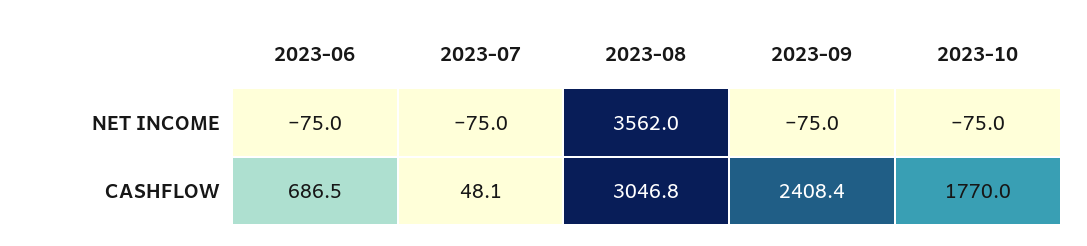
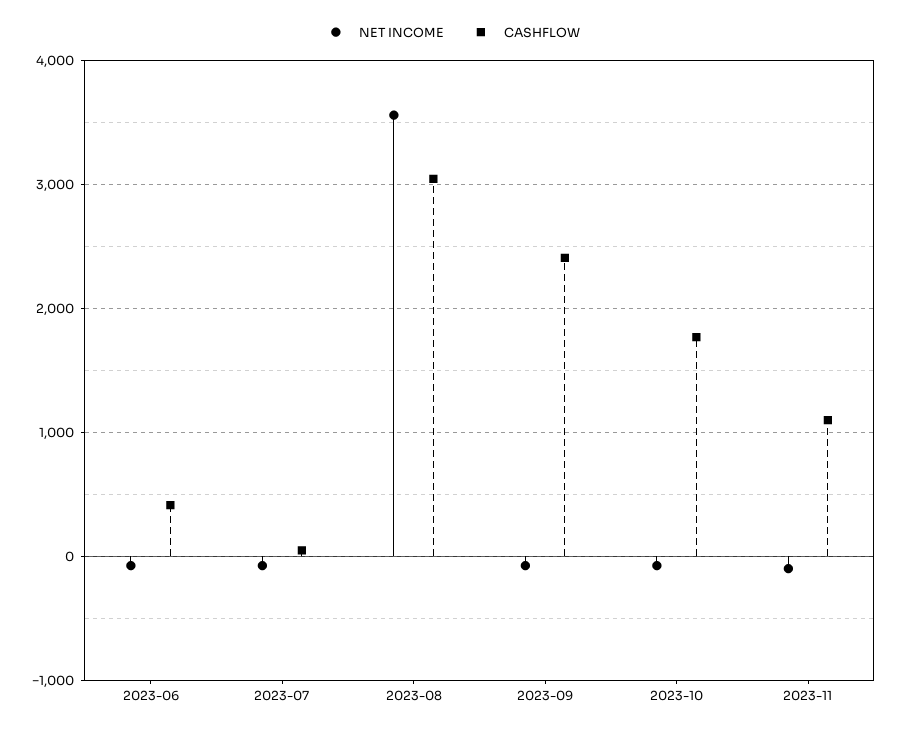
CASHFLOW, 2023-06: 686.5 -> 400
NET INCOME, 2023-11: none -> -100
CASHFLOW, 2023-11: none -> 1100

